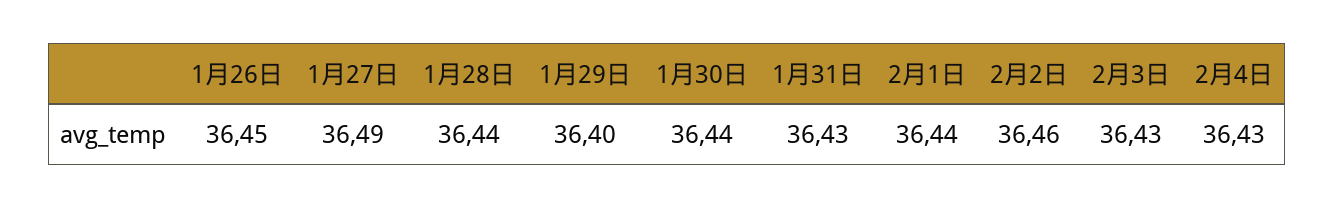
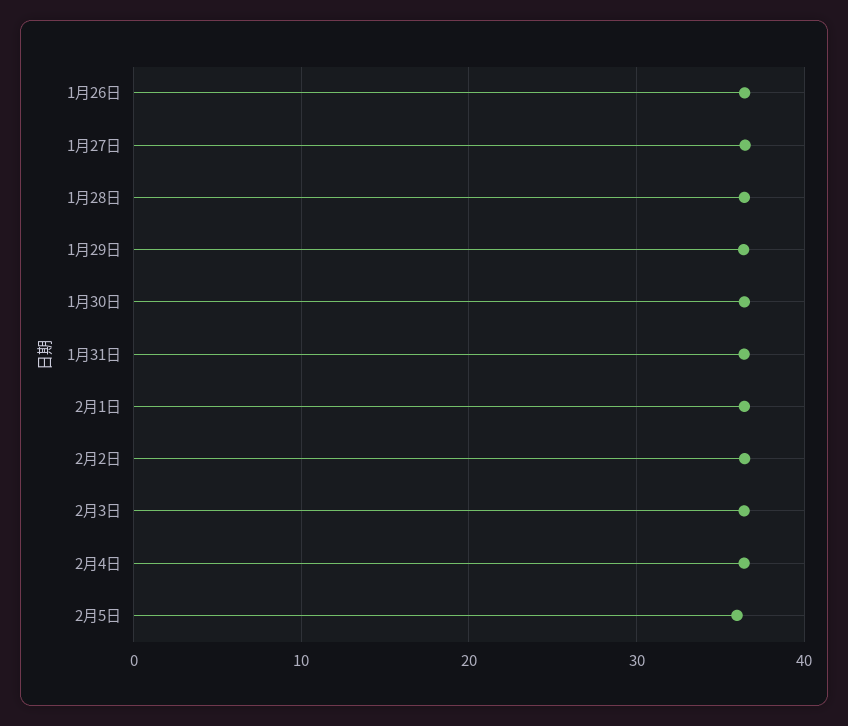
2月5日: none -> 36

